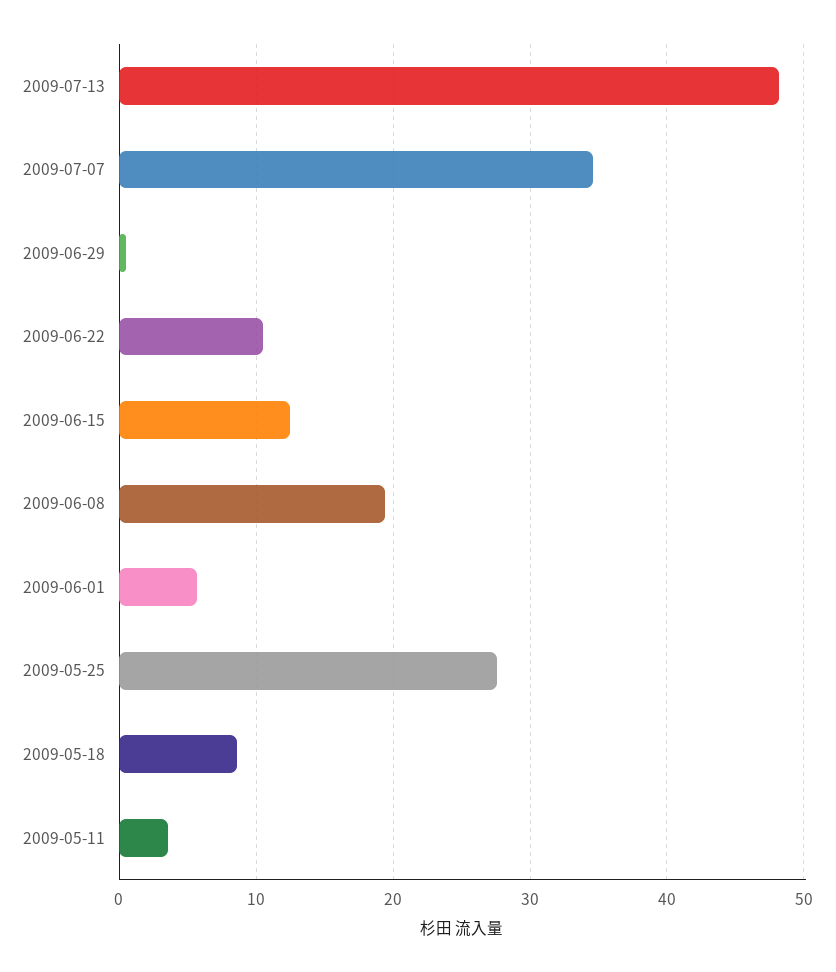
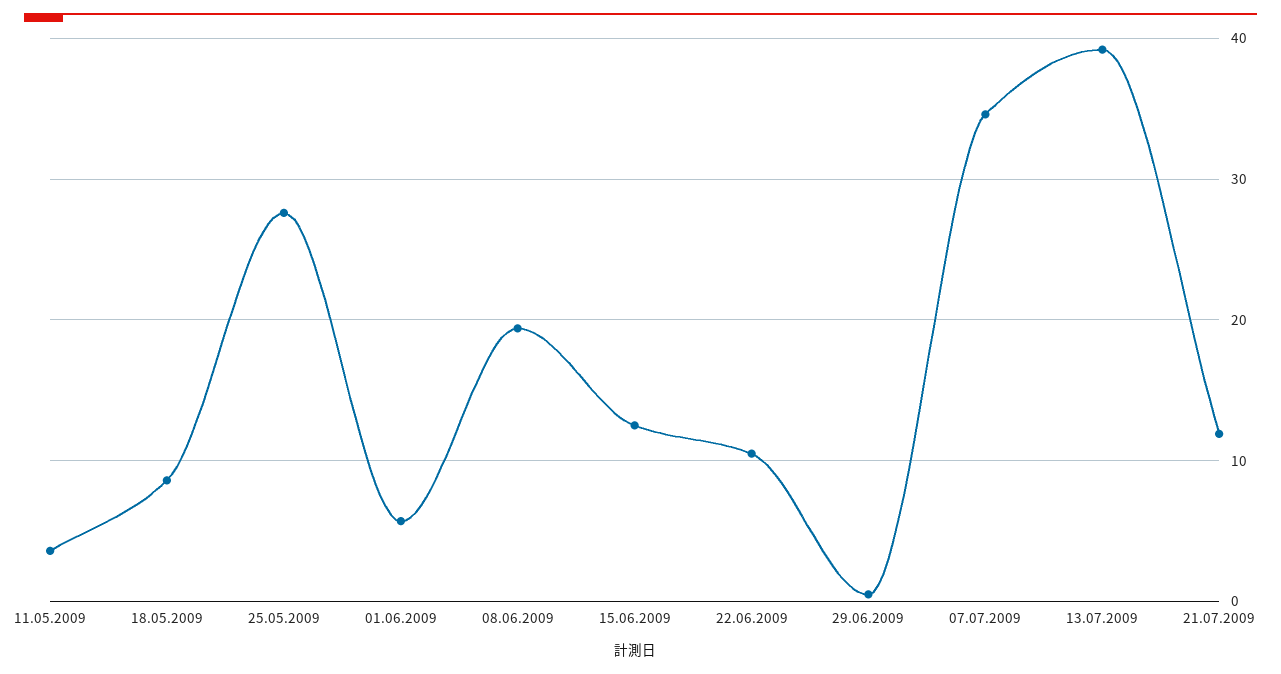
2009-07-13: 48 -> 39
21.07.2009: none -> 12

